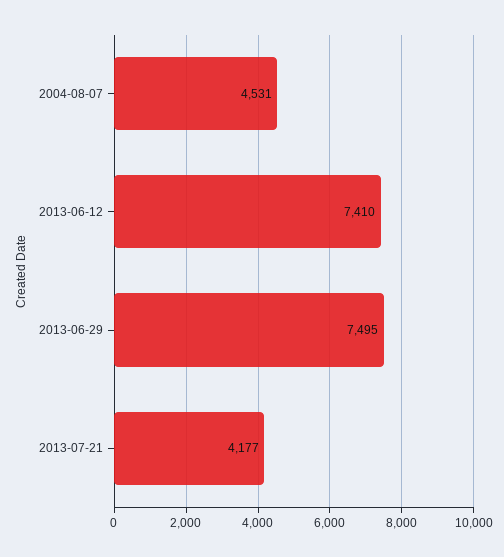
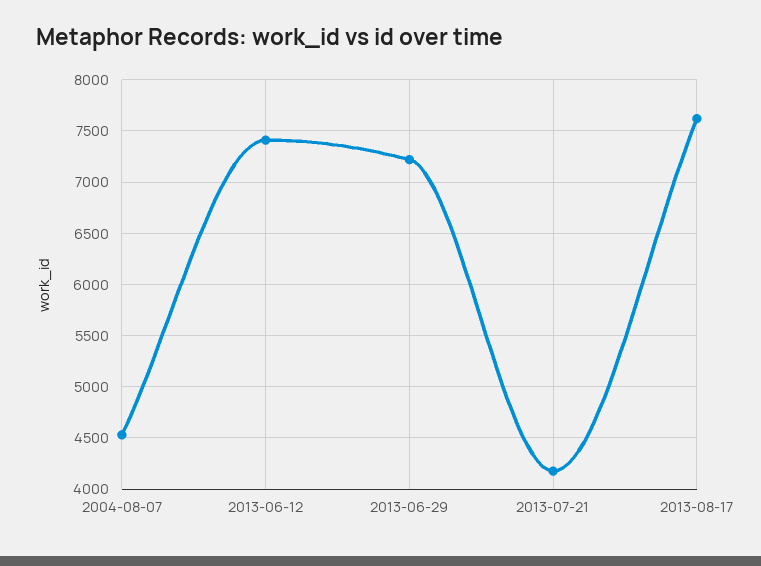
2013-06-29: 7495 -> 7200
2013-08-17: none -> 7600

